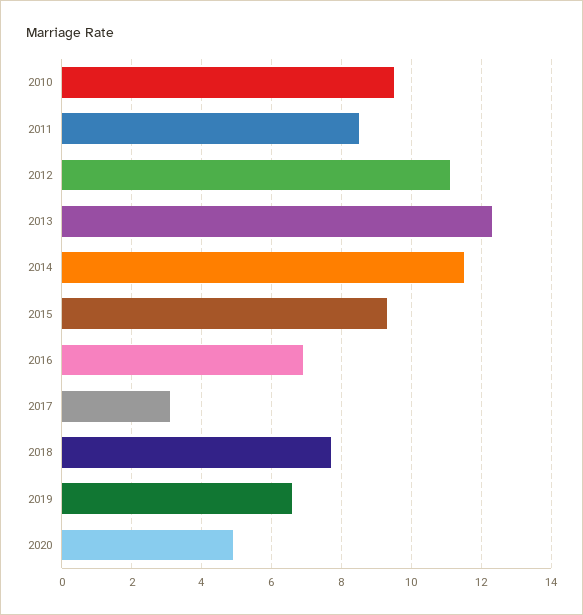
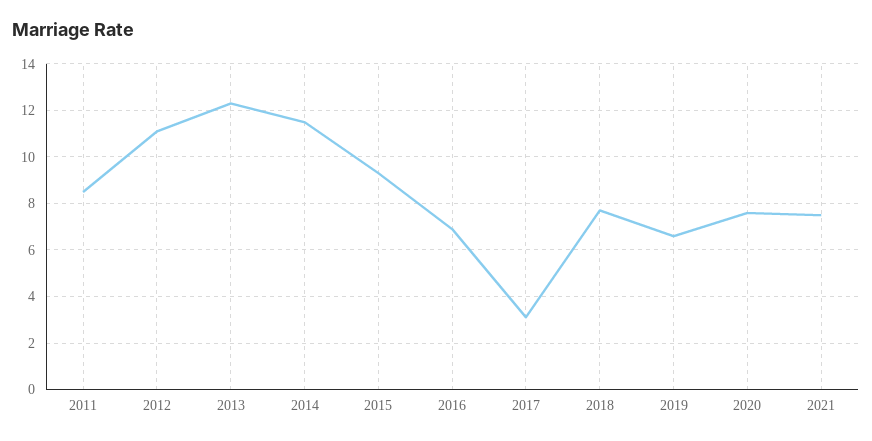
2010: 9.5 -> none
2020: 5 -> 7.5
2021: none -> 7.5

